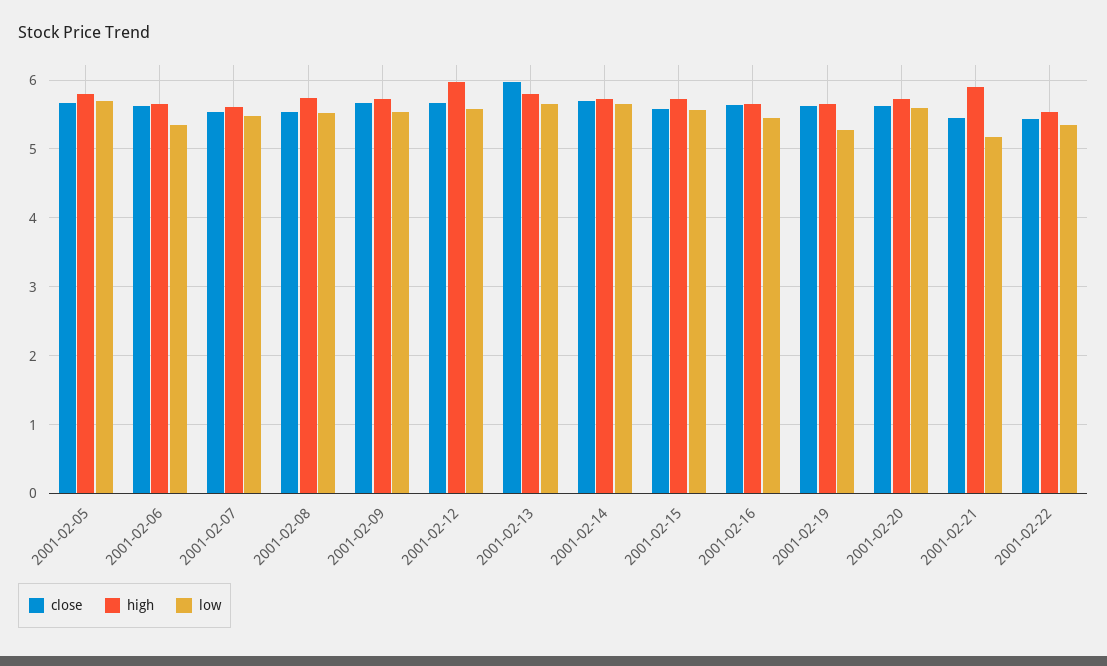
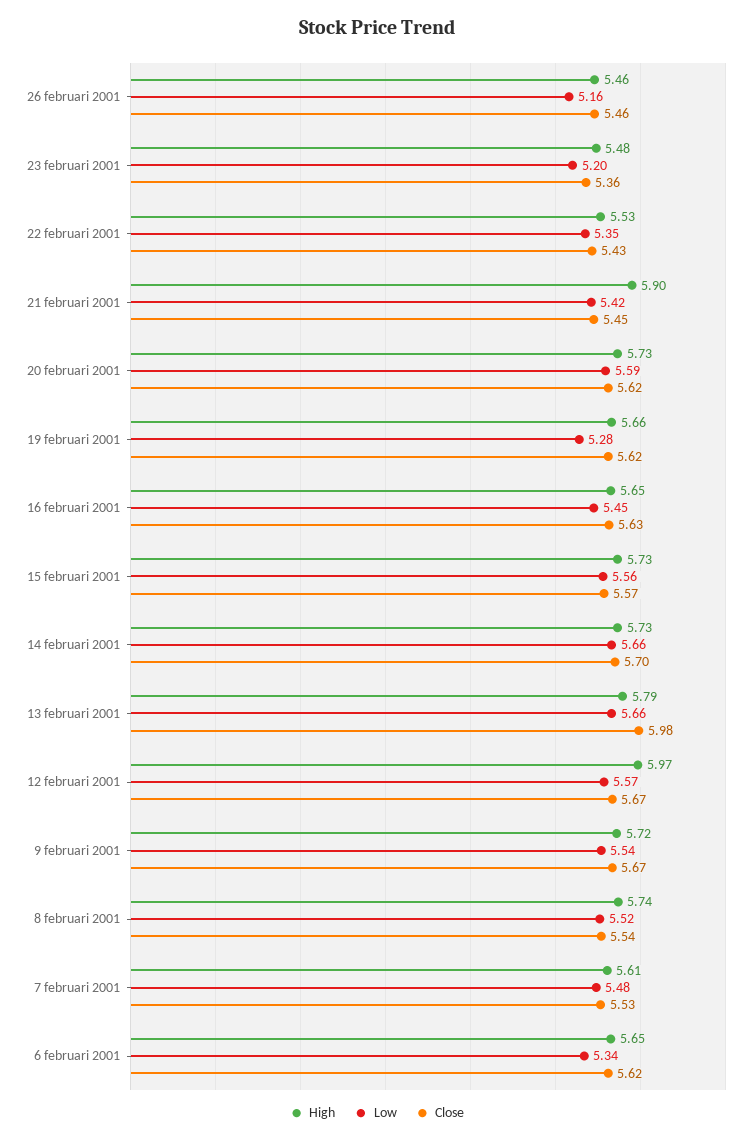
close, 2001-02-05: 5.7 -> none
high, 2001-02-05: 5.8 -> none
low, 2001-02-05: 5.7 -> none
low, 2001-02-21: 5.2 -> 5.42
high, 26 februari 2001: none -> 5.46
low, 26 februari 2001: none -> 5.16
close, 26 februari 2001: none -> 5.46
high, 23 februari 2001: none -> 5.48
low, 23 februari 2001: none -> 5.2
close, 23 februari 2001: none -> 5.36

